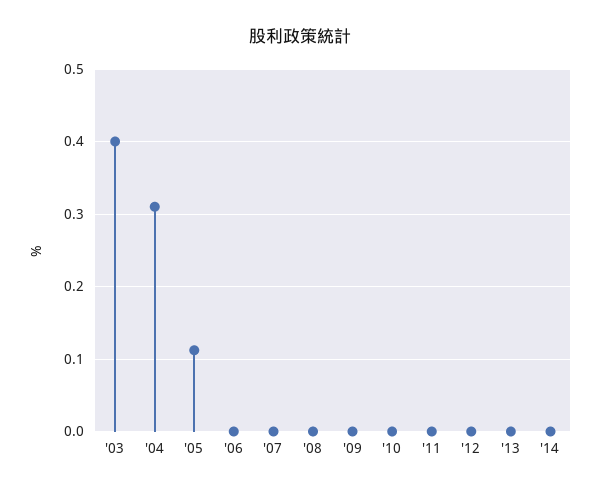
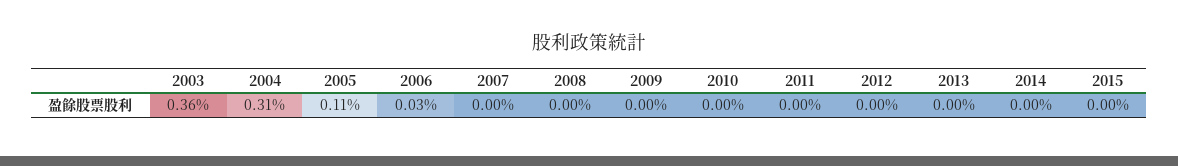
'03: 0.4 -> 0.36
'06: 0 -> 0.03
2015: none -> 0

